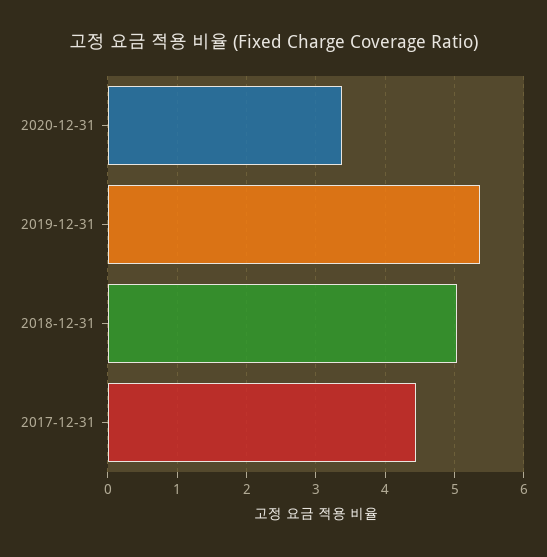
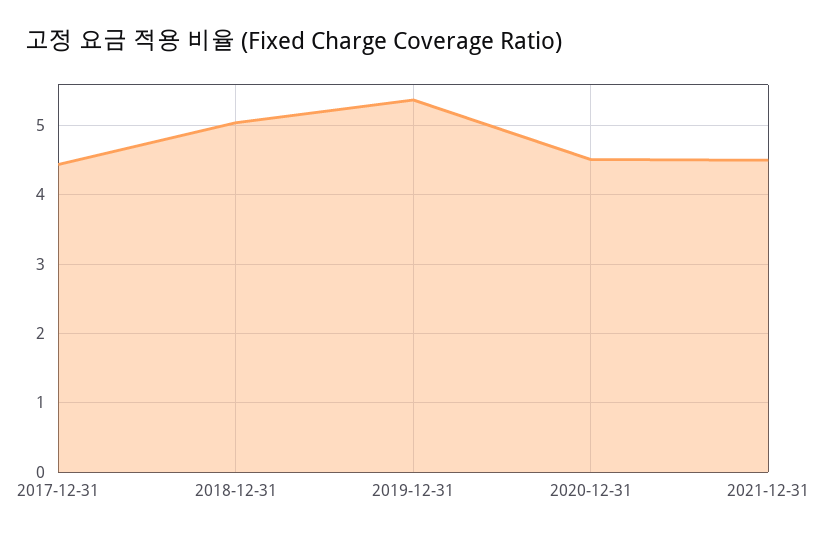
2020-12-31: 3.4 -> 4.5
2021-12-31: none -> 4.5

